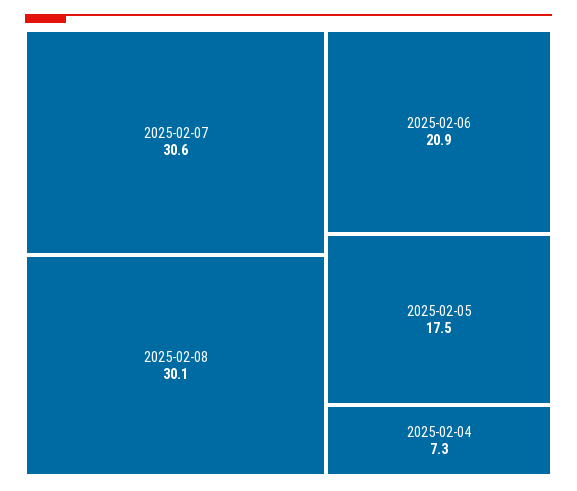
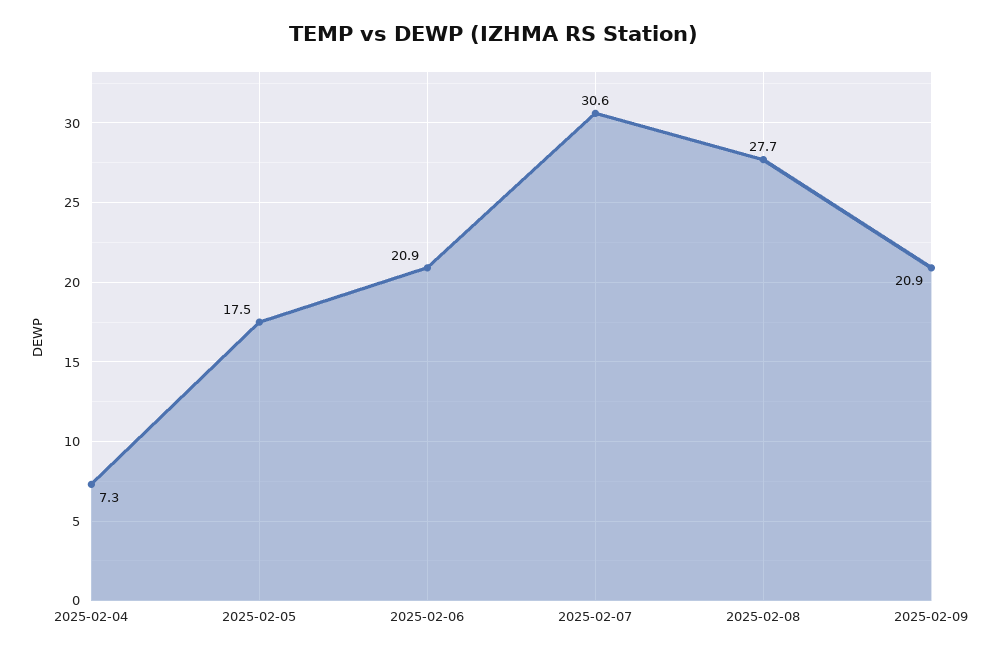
2025-02-08: 30.1 -> 27.7
2025-02-09: none -> 20.9

